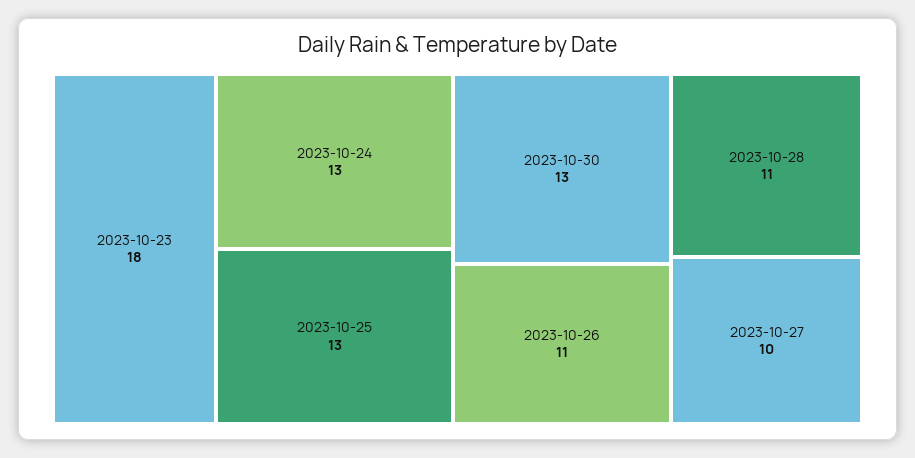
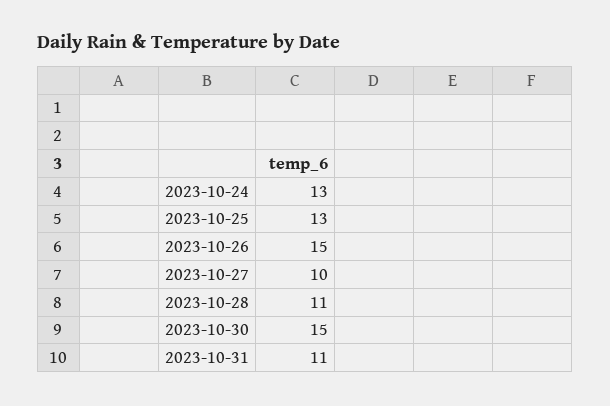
2023-10-23: 18 -> none
2023-10-30: 13 -> 15
2023-10-26: 11 -> 15
2023-10-31: none -> 11

